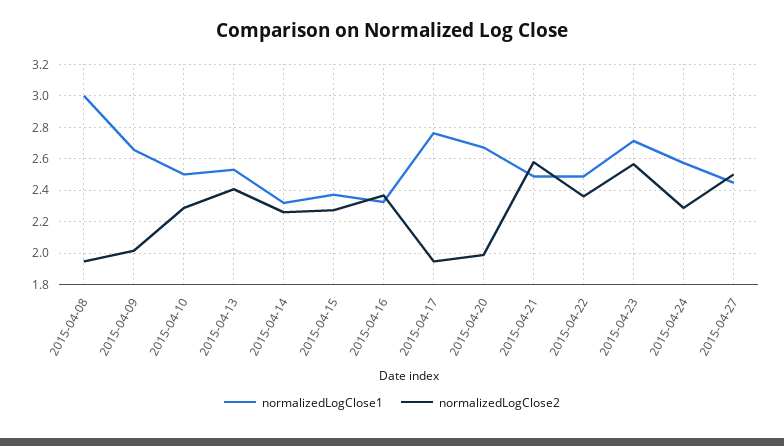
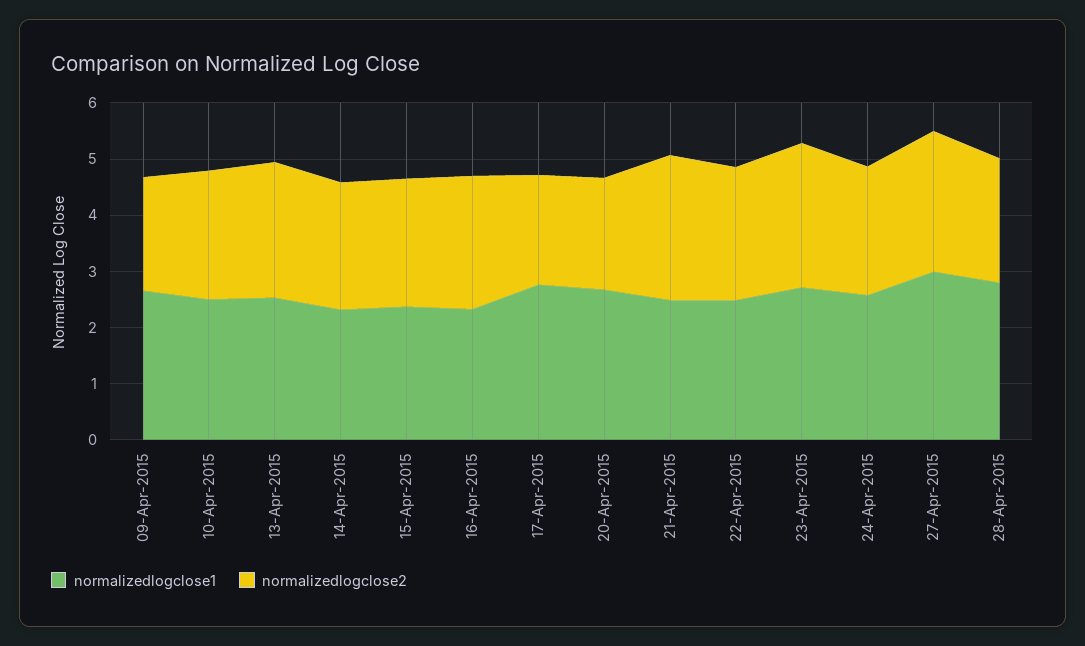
normalizedLogClose1, 2015-04-08: 3 -> none
normalizedLogClose2, 2015-04-08: 1.95 -> none
normalizedLogClose1, 2015-04-27: 2.45 -> 3
normalizedLogClose1, 28-Apr-2015: none -> 2.8
normalizedLogClose2, 28-Apr-2015: none -> 2.2

